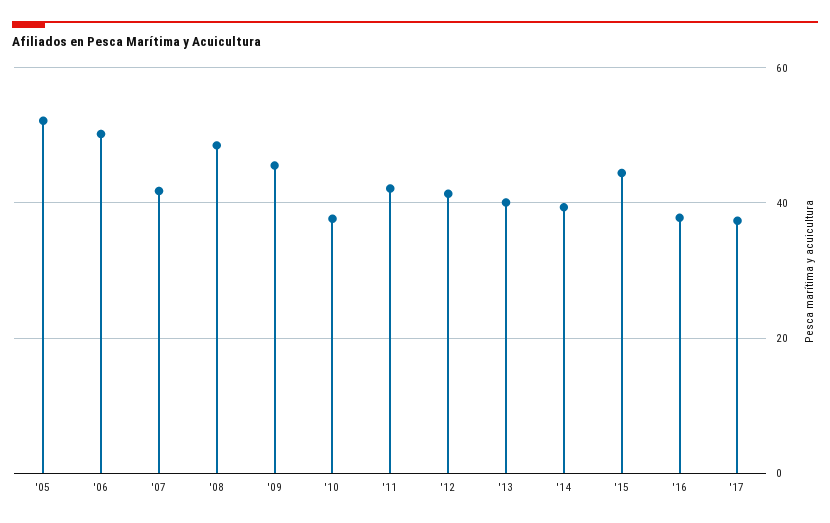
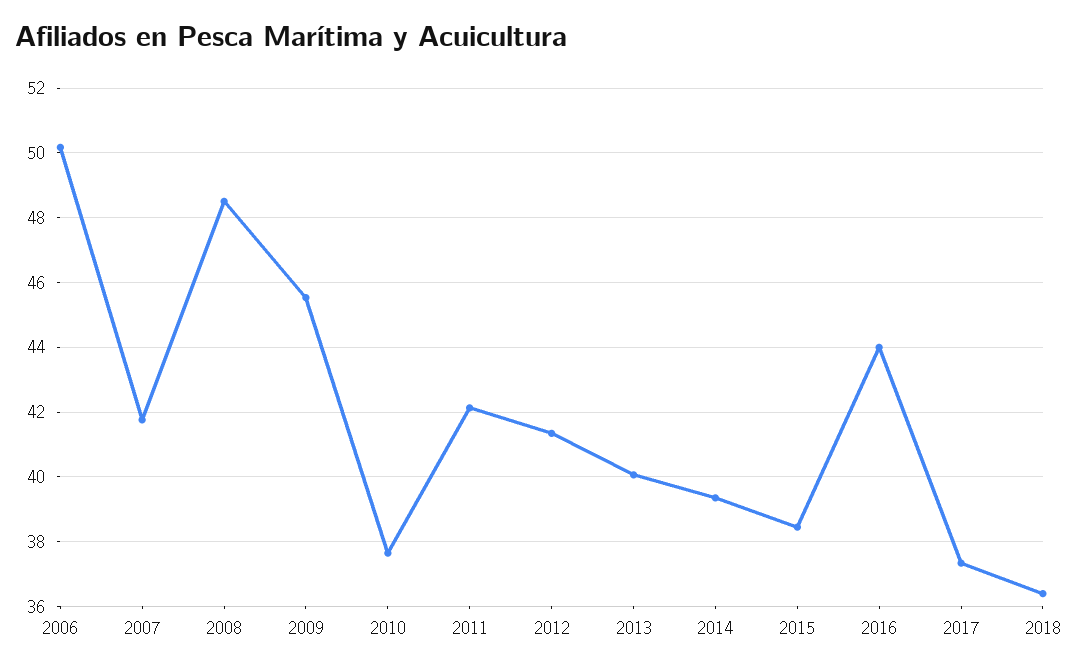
'05: 52 -> none
'15: 44 -> 38.4
'16: 38 -> 44
2018: none -> 36.4

